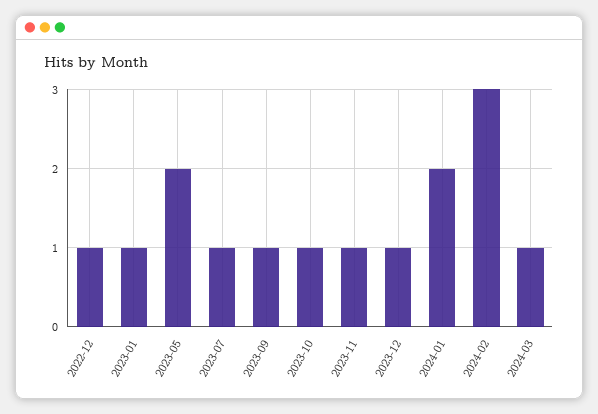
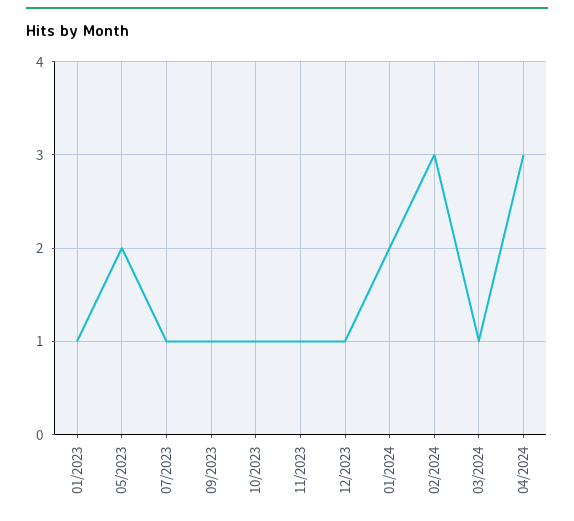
2022-12: 1 -> none
04/2024: none -> 3

